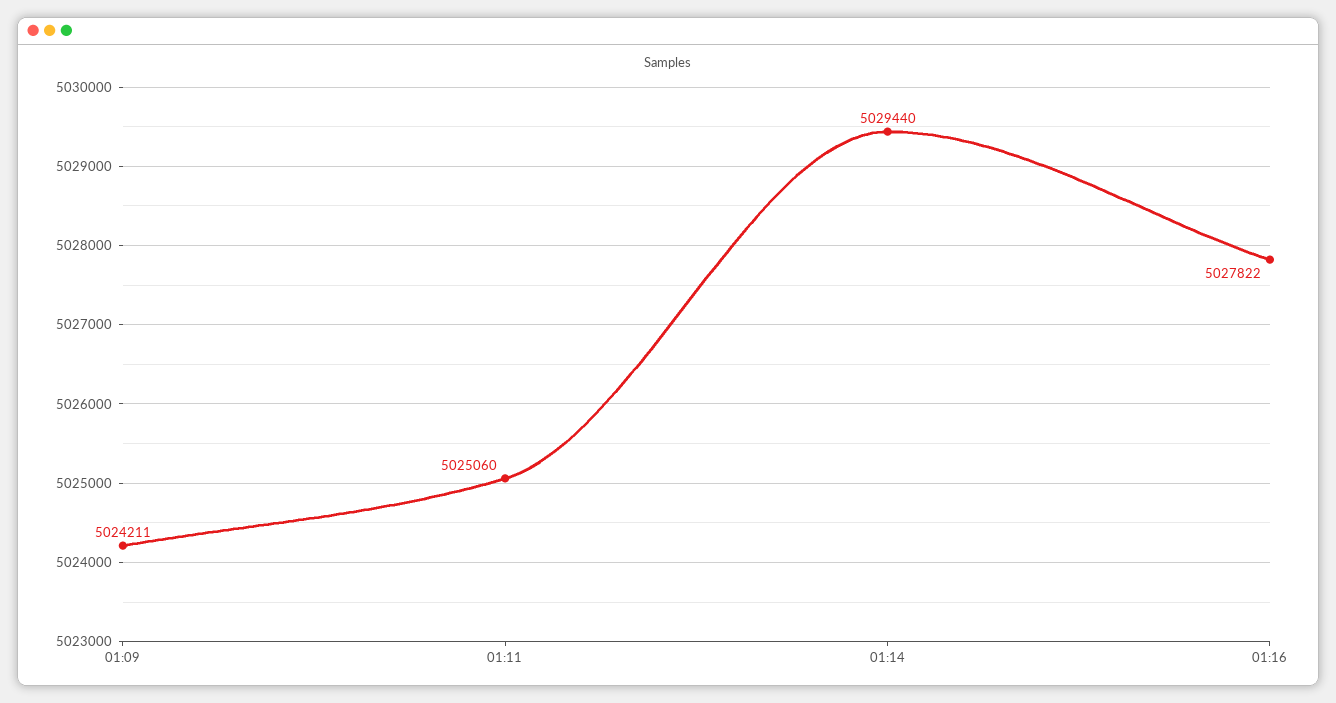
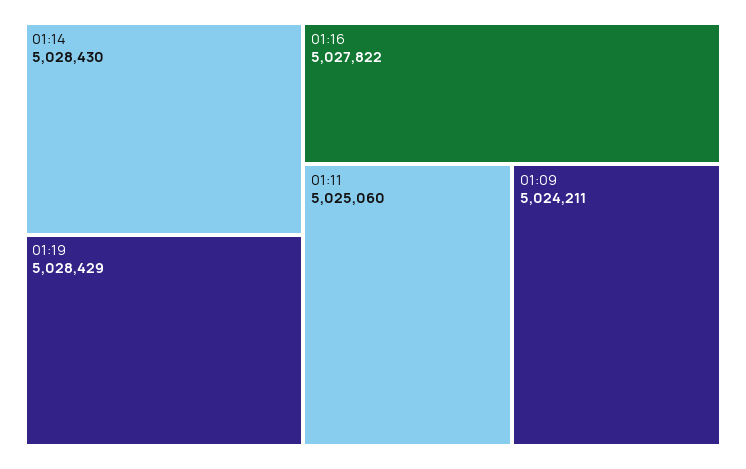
01:14: 5029440 -> 5028430
01:19: none -> 5028429

